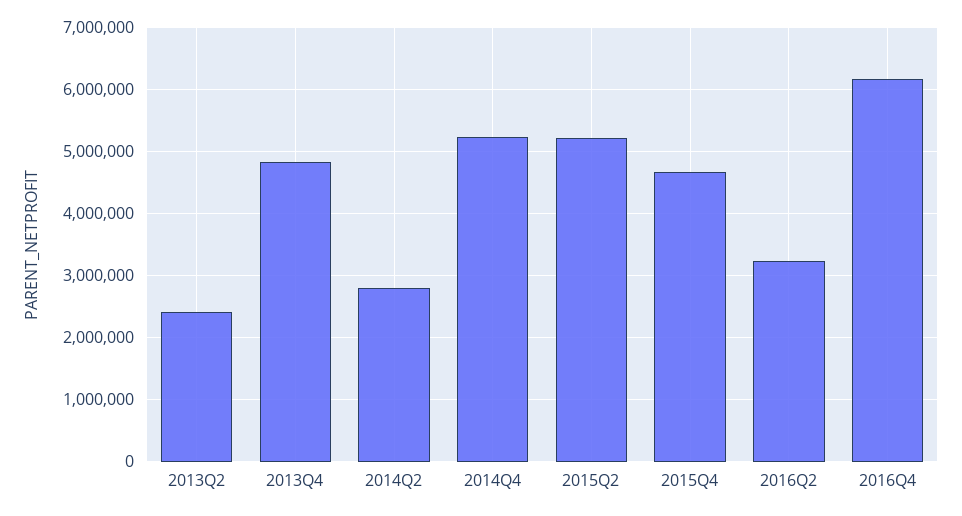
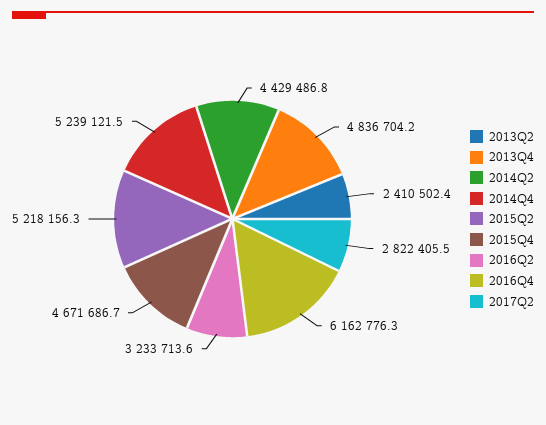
2014Q2: 2800000 -> 4429486.8
2017Q2: none -> 2822405.5

